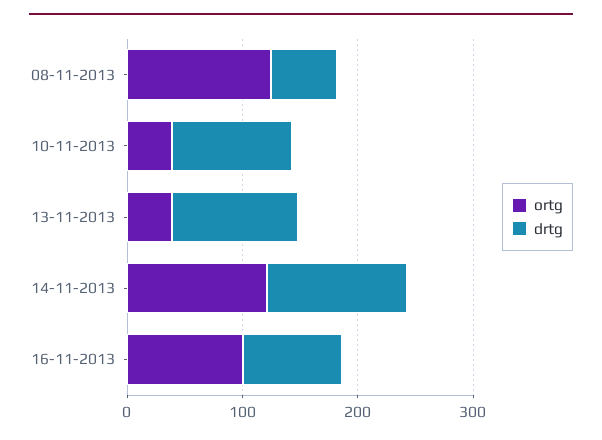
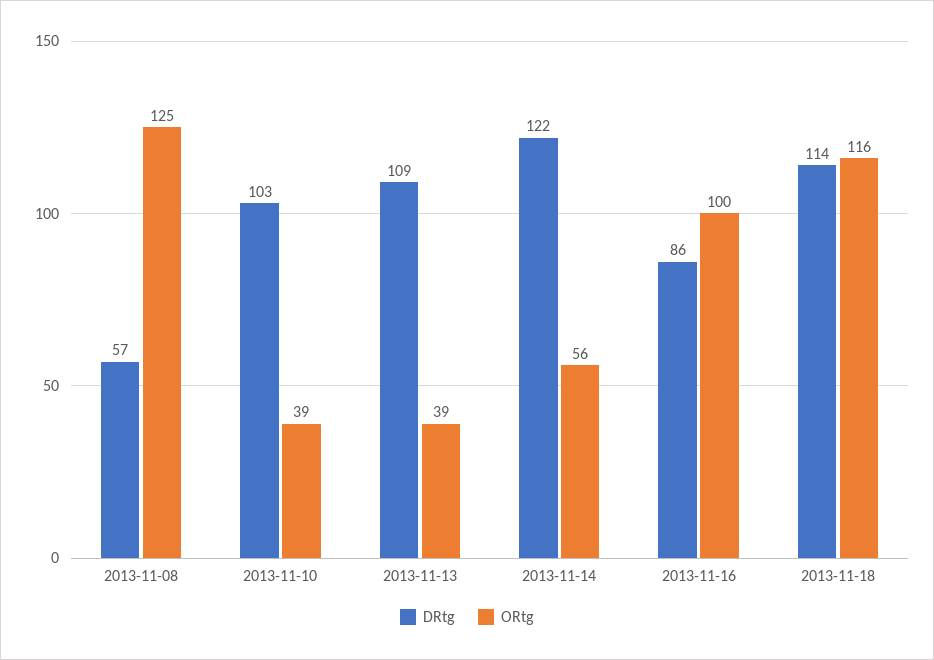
ortg, 14-11-2013: 120 -> 56
drtg, 2013-11-18: none -> 114
ortg, 2013-11-18: none -> 116

